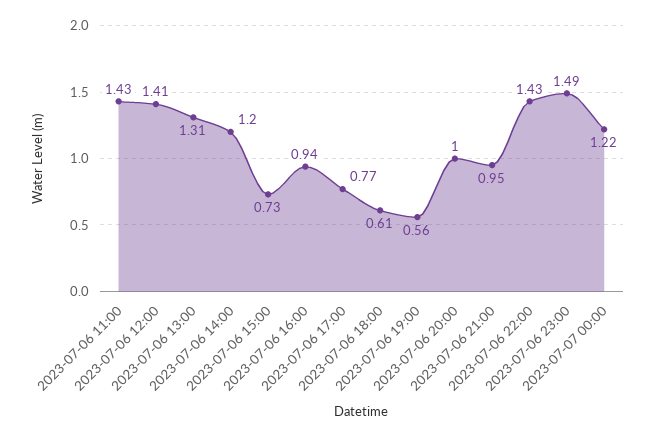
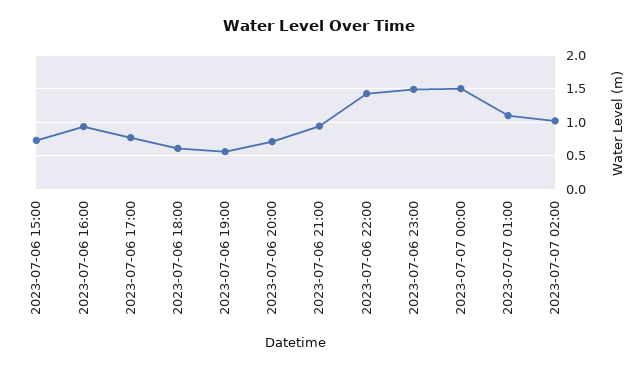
2023-07-06 11:00: 1.43 -> none
2023-07-06 12:00: 1.41 -> none
2023-07-06 13:00: 1.31 -> none
2023-07-06 14:00: 1.2 -> none
2023-07-06 20:00: 1 -> 0.7
2023-07-07 00:00: 1.22 -> 1.5
2023-07-07 01:00: none -> 1.1
2023-07-07 02:00: none -> 1

